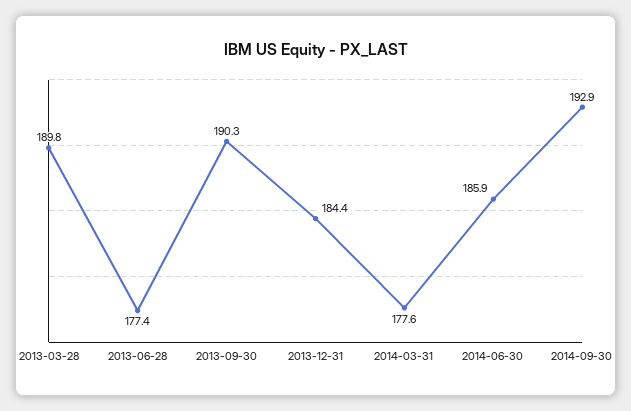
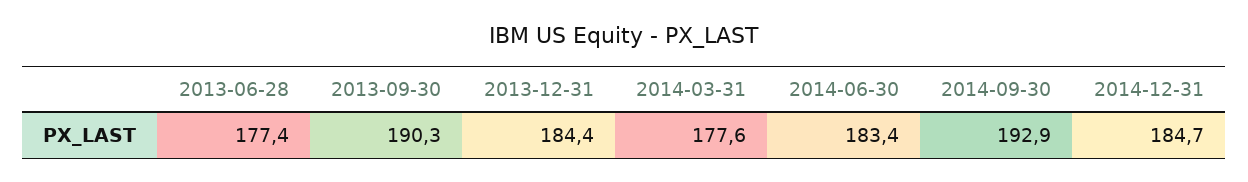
2013-03-28: 189.8 -> none
2014-06-30: 185.9 -> 183.4
2014-12-31: none -> 184.7

